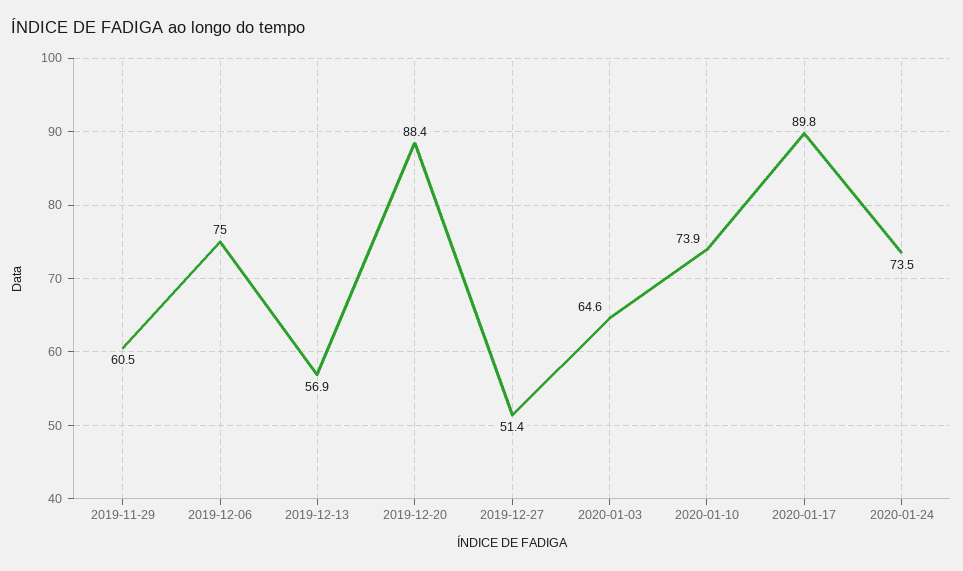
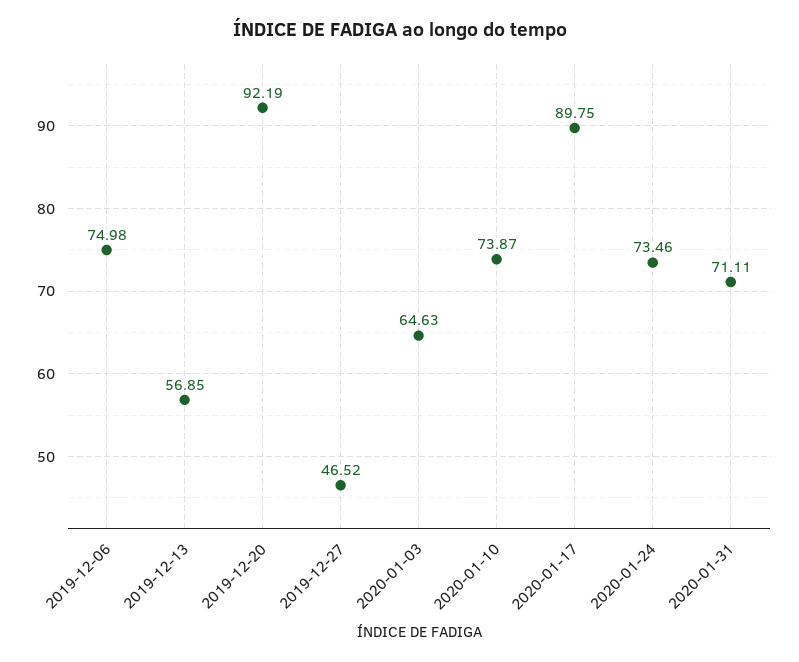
2019-11-29: 60.5 -> none
2019-12-20: 88.4 -> 92.19
2019-12-27: 51.4 -> 46.52
2020-01-31: none -> 71.11

